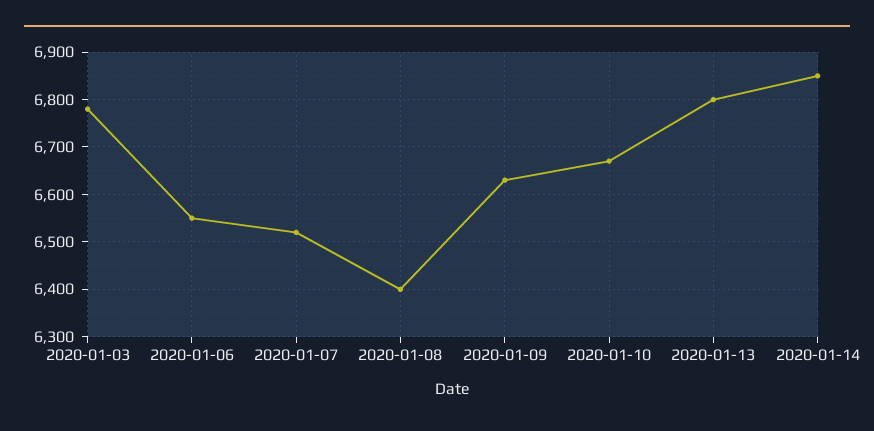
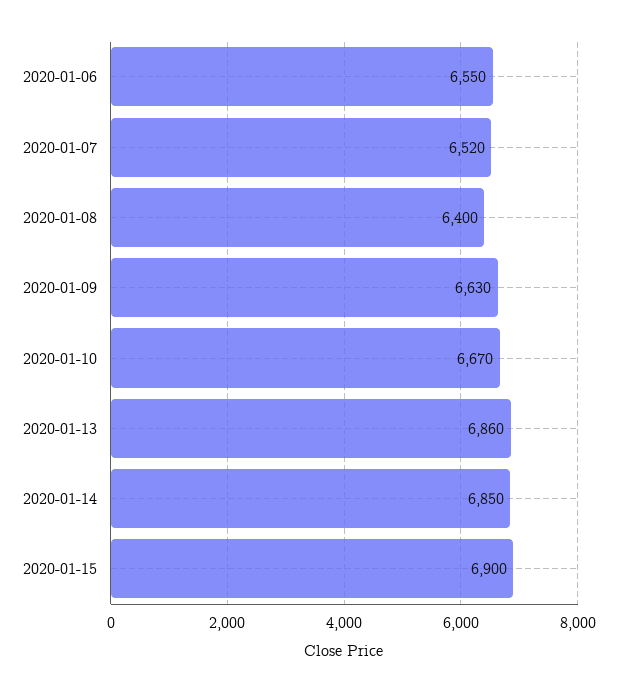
2020-01-03: 6780 -> none
2020-01-13: 6800 -> 6860
2020-01-15: none -> 6900

